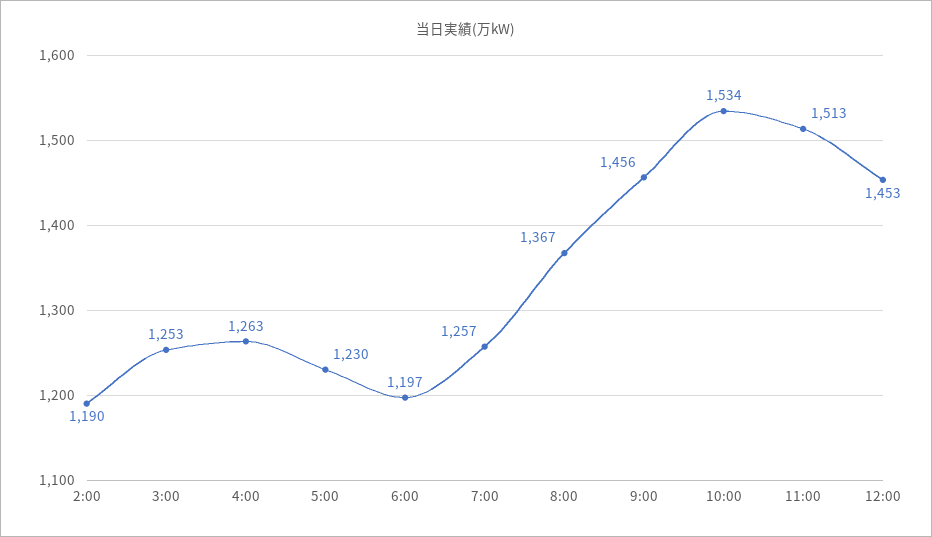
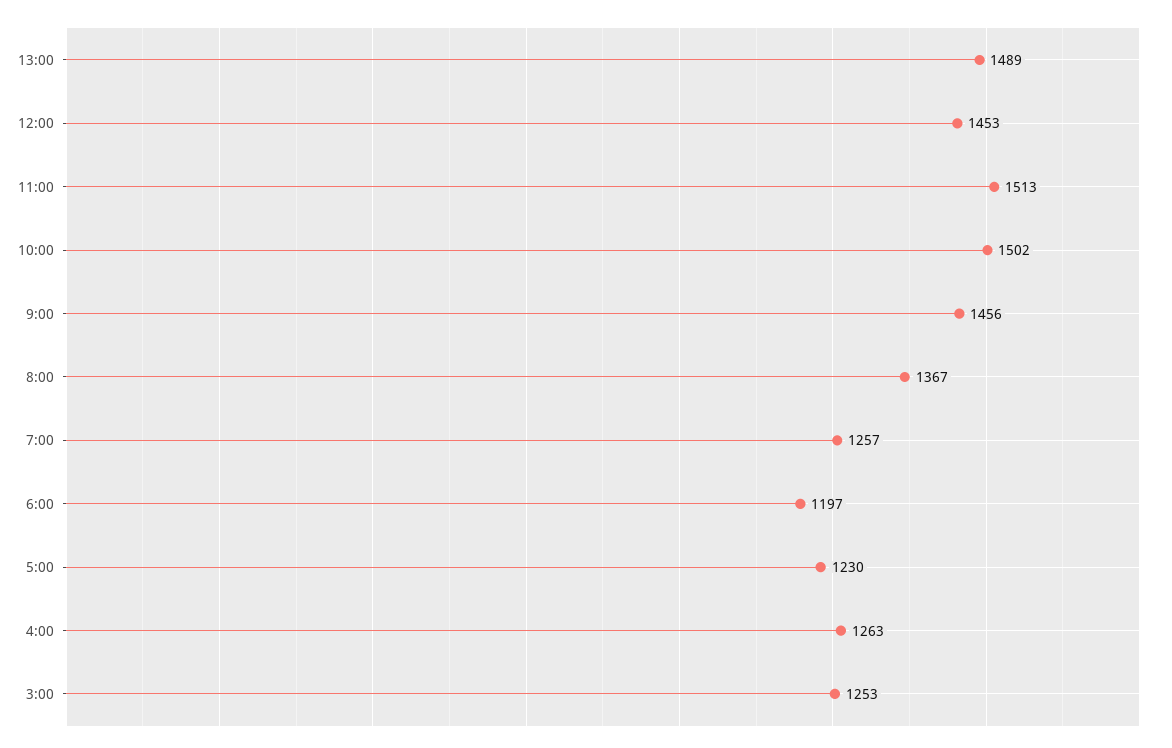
2:00: 1190 -> none
10:00: 1534 -> 1502
13:00: none -> 1489

